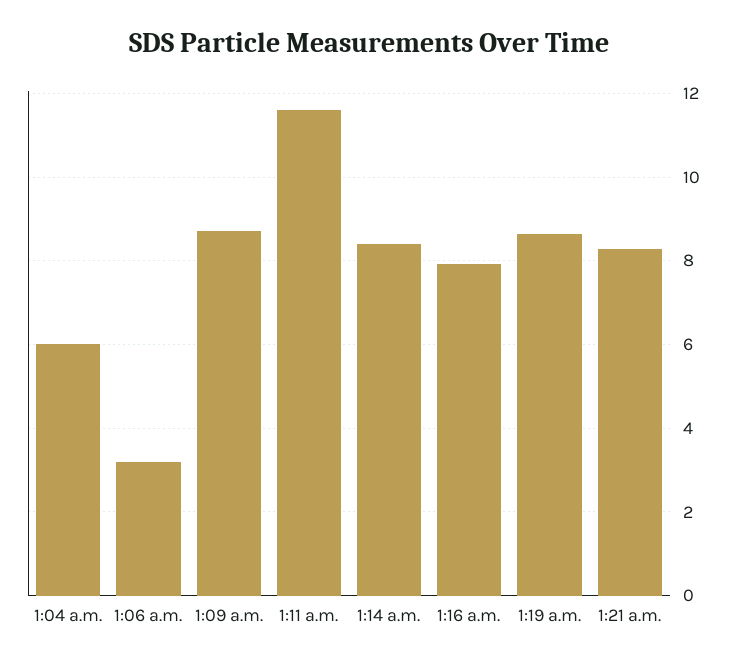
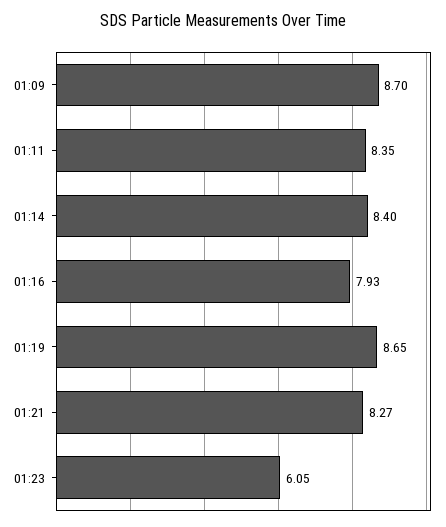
1:04 a.m.: 6 -> none
1:06 a.m.: 3.2 -> none
1:11 a.m.: 11.6 -> 8.35
01:23: none -> 6.05

